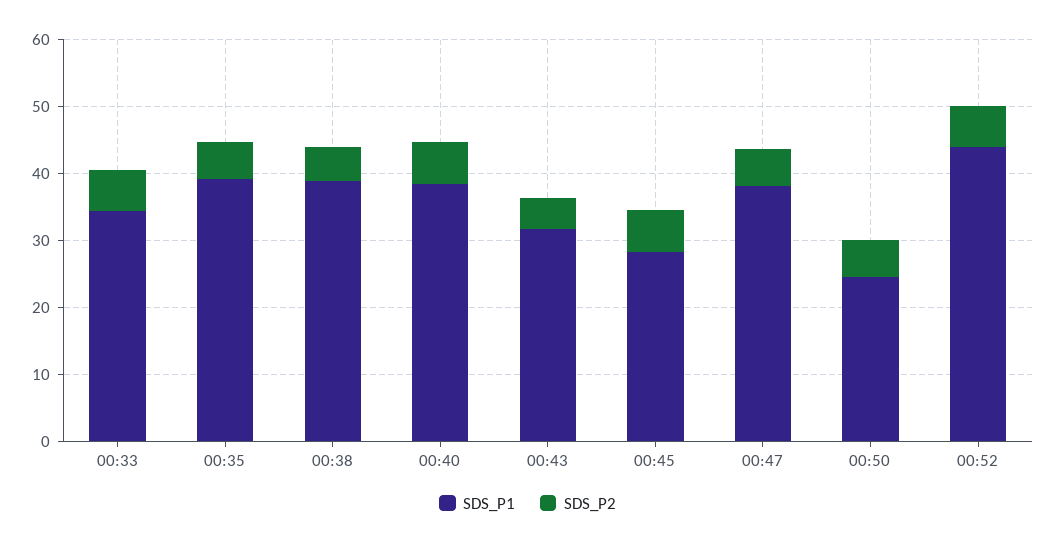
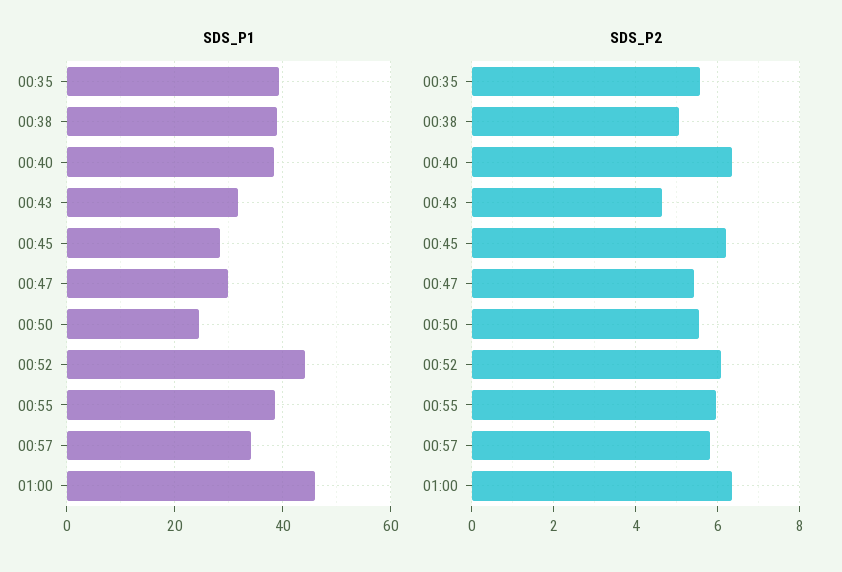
SDS_P1, 00:33: 34 -> none
SDS_P2, 00:33: 6 -> none
SDS_P1, 00:47: 38 -> 30
SDS_P1, 00:55: none -> 38
SDS_P1, 00:57: none -> 34
SDS_P1, 01:00: none -> 46
SDS_P2, 00:55: none -> 6
SDS_P2, 00:57: none -> 5.8
SDS_P2, 01:00: none -> 6.4

